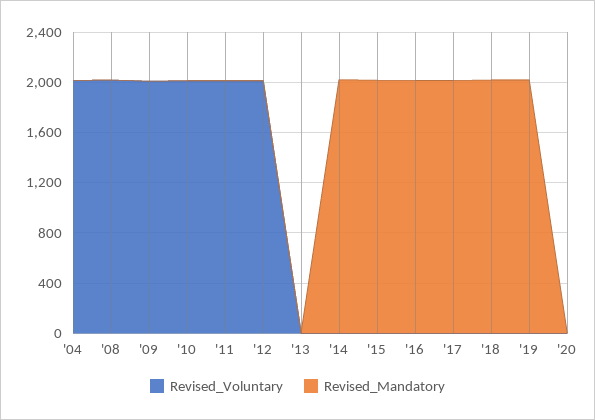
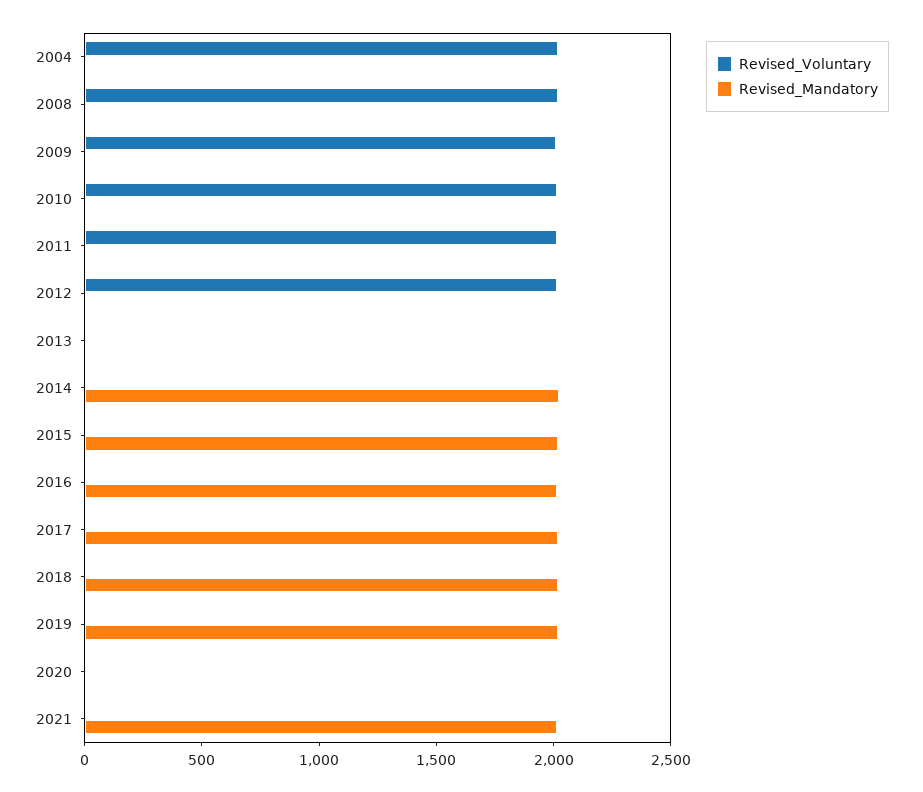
Revised_Voluntary, 2021: none -> 0
Revised_Mandatory, 2021: none -> 2000

